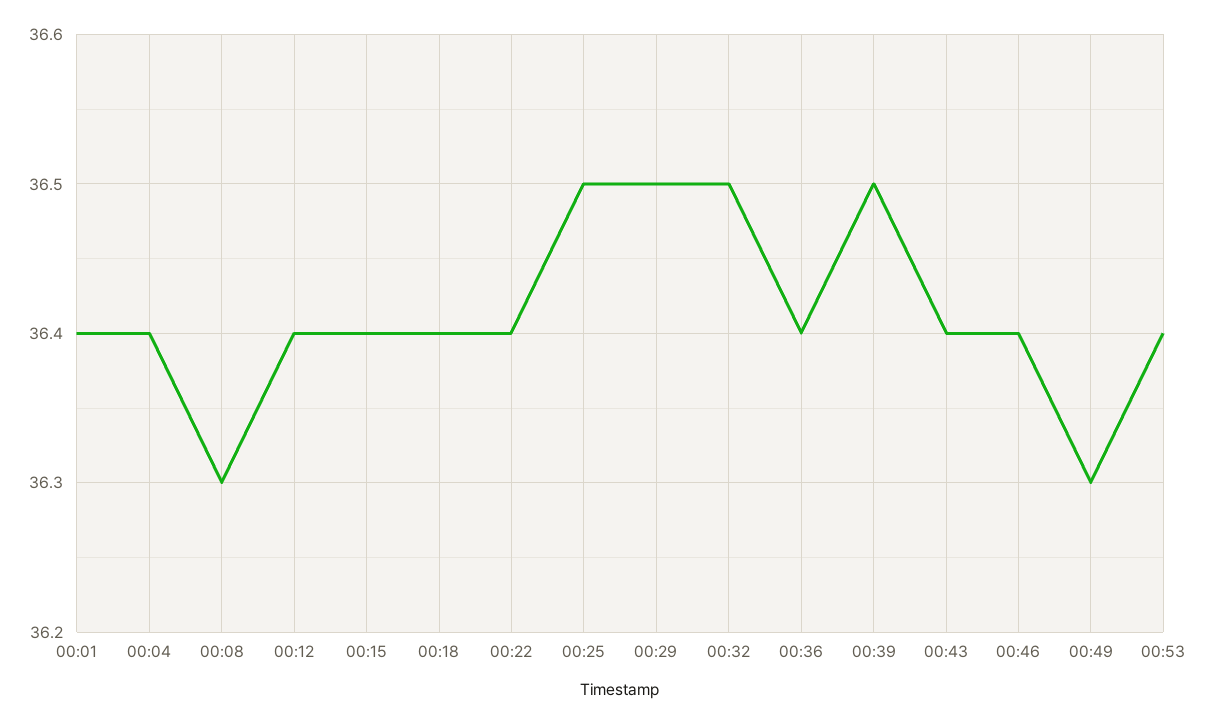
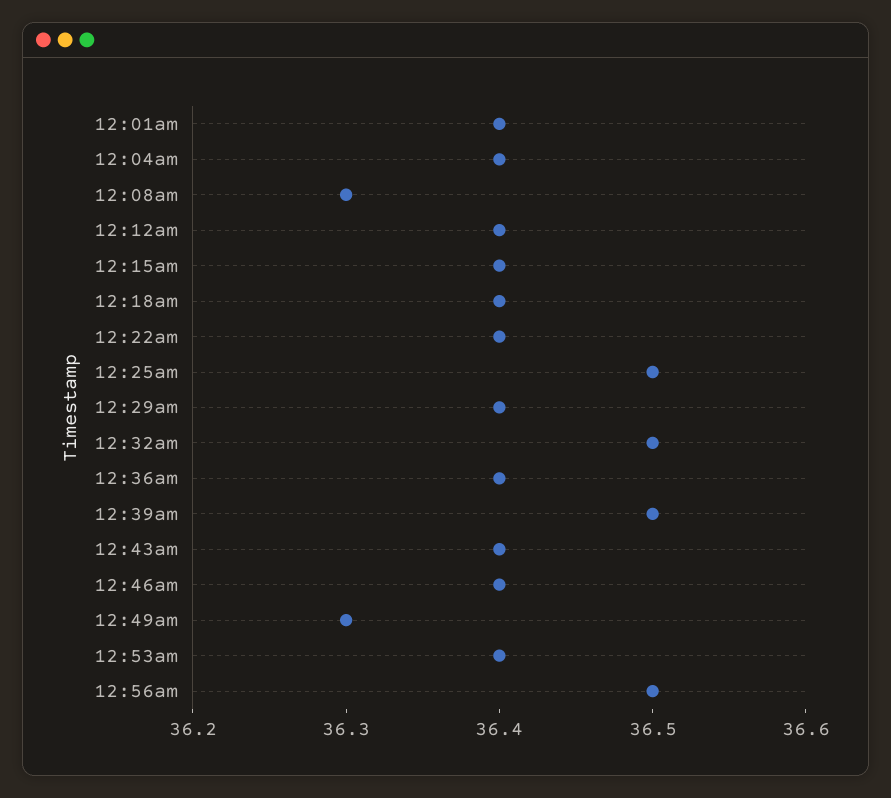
00:29: 36.5 -> 36.4
12:56am: none -> 36.5

